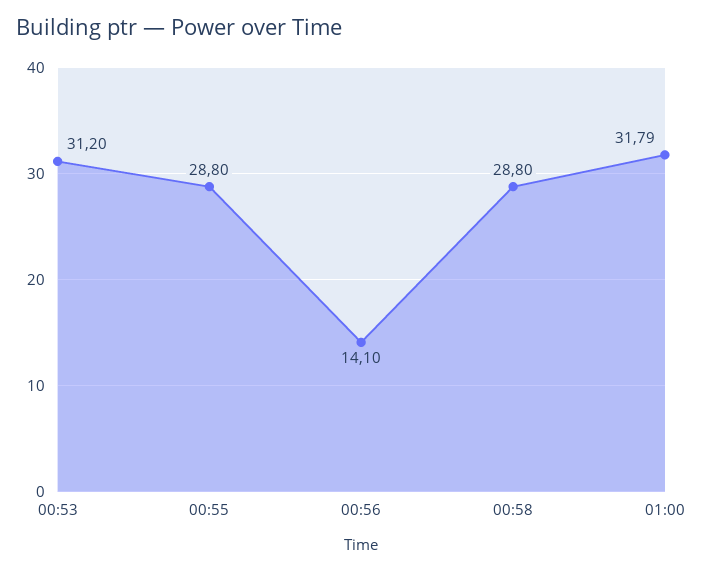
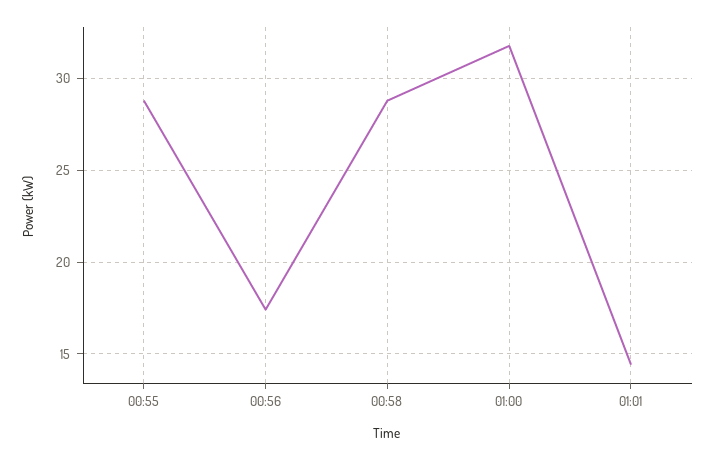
00:53: 31.2 -> none
00:56: 14.1 -> 17.5
01:01: none -> 14.5

